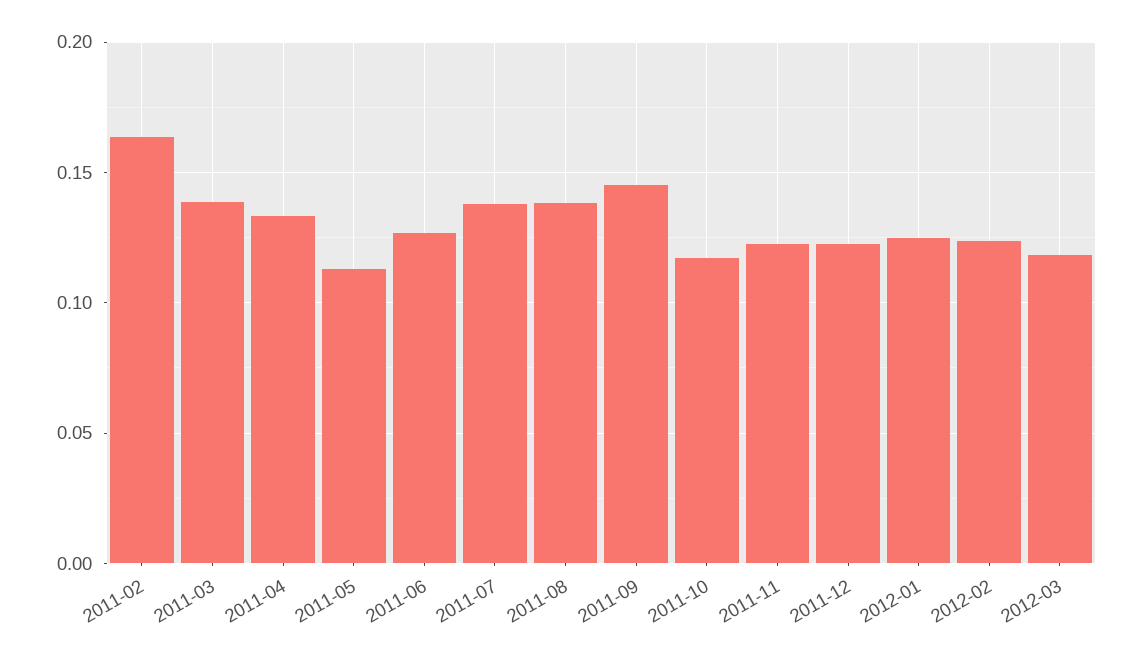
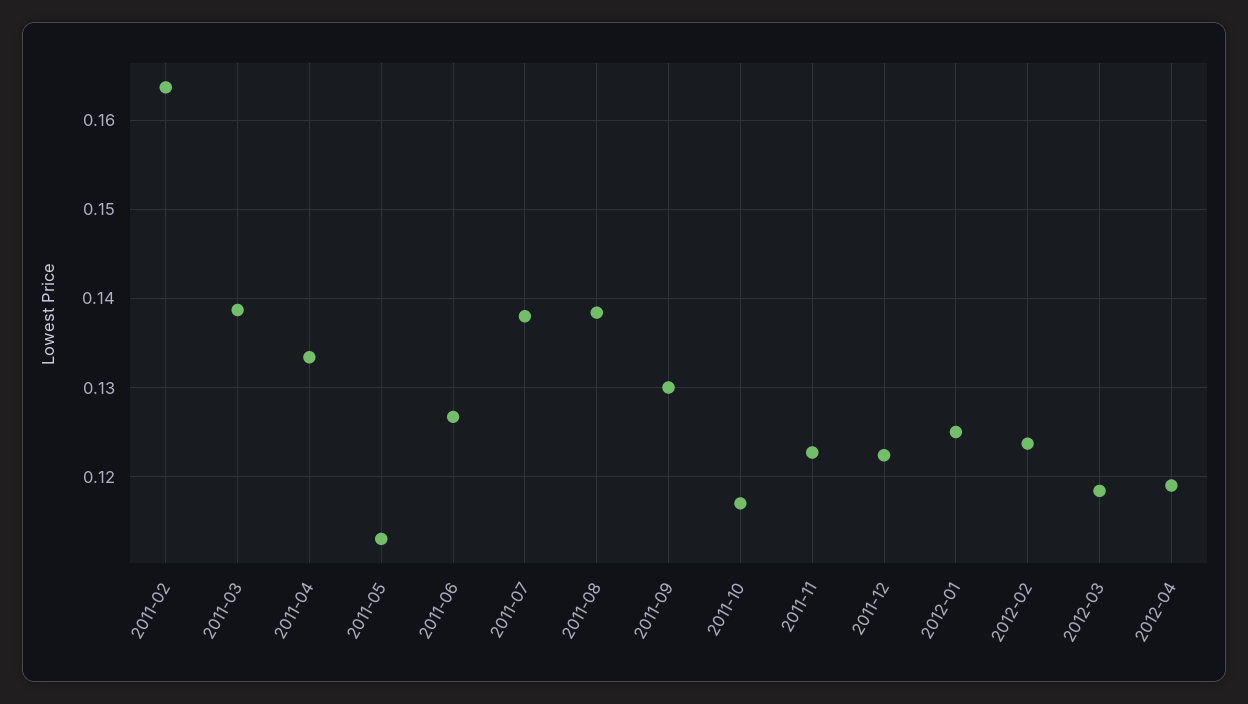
2011-09: 0.145 -> 0.13
2012-04: none -> 0.119

